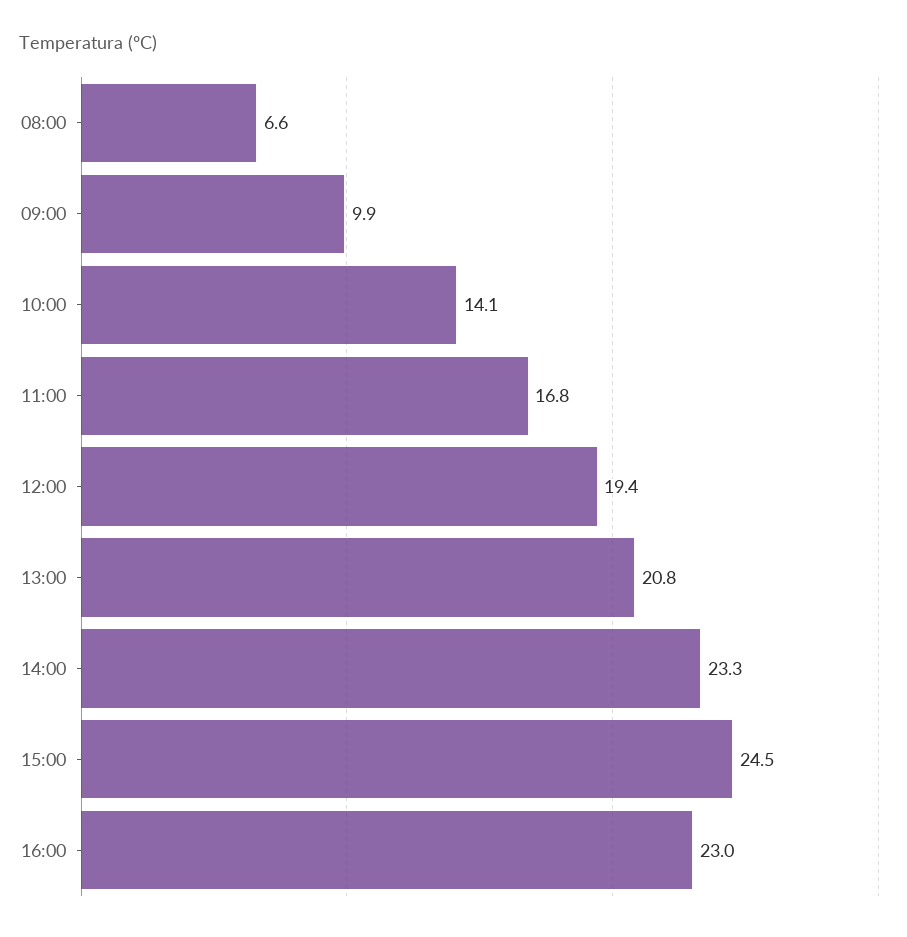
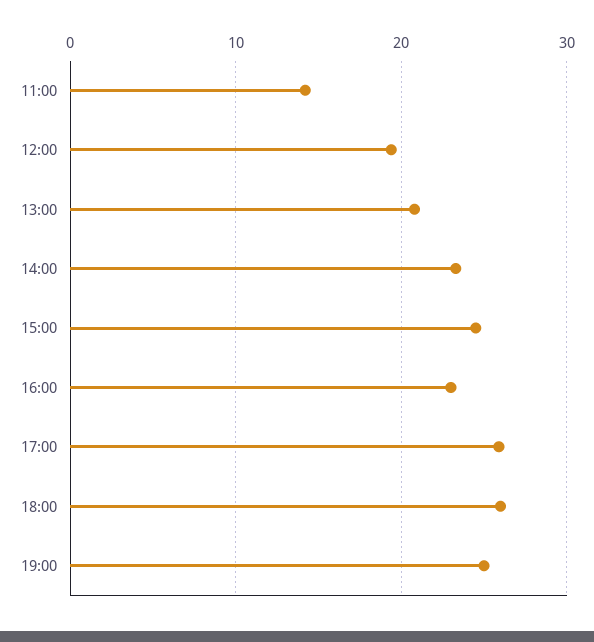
08:00: 6.6 -> none
09:00: 9.9 -> none
10:00: 14.1 -> none
11:00: 16.8 -> 14
17:00: none -> 26
18:00: none -> 26
19:00: none -> 25

